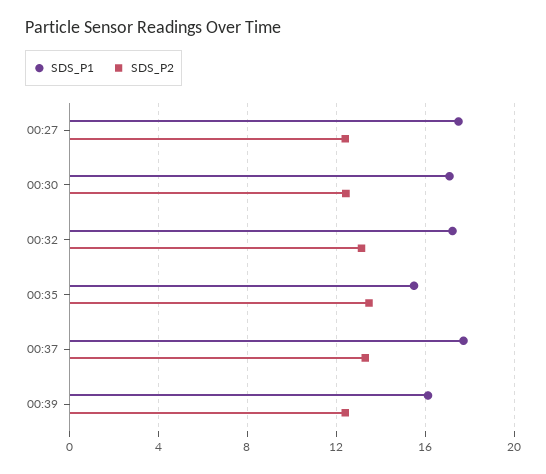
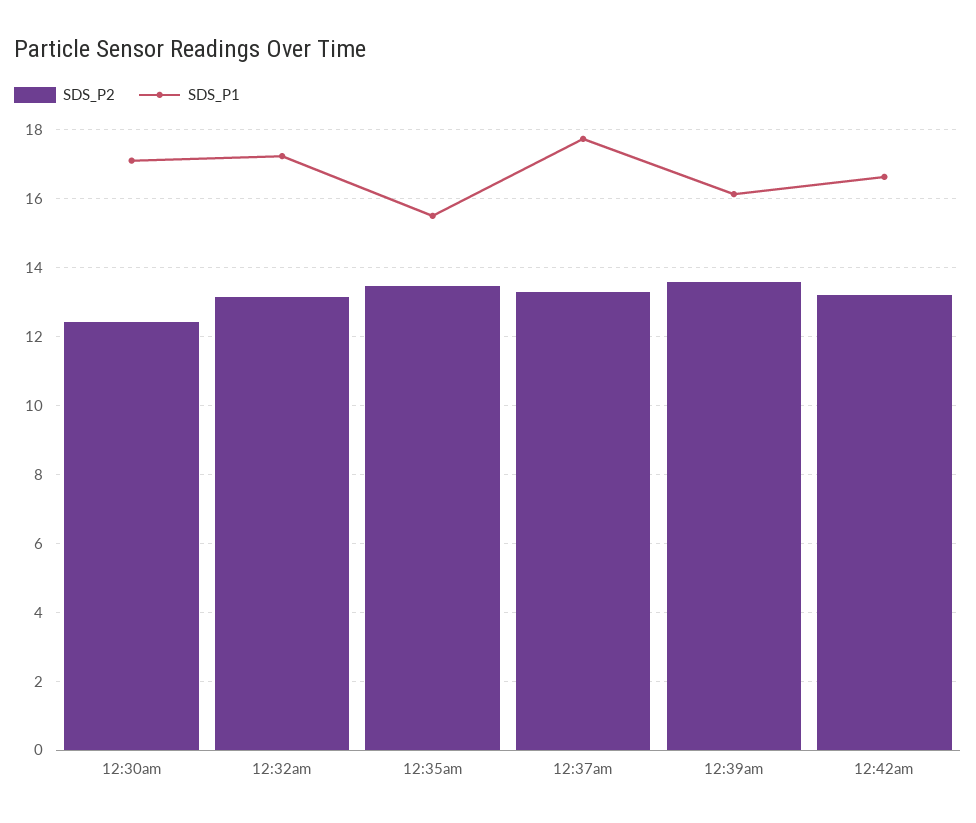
SDS_P1, 00:27: 17.5 -> none
SDS_P2, 00:27: 12.5 -> none
SDS_P2, 00:39: 12.5 -> 13.6
SDS_P2, 12:42am: none -> 13.2
SDS_P1, 12:42am: none -> 16.6

